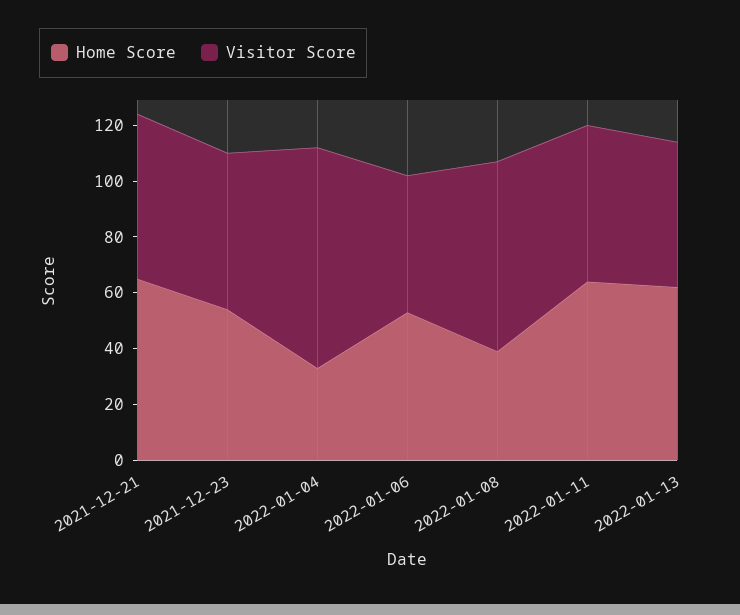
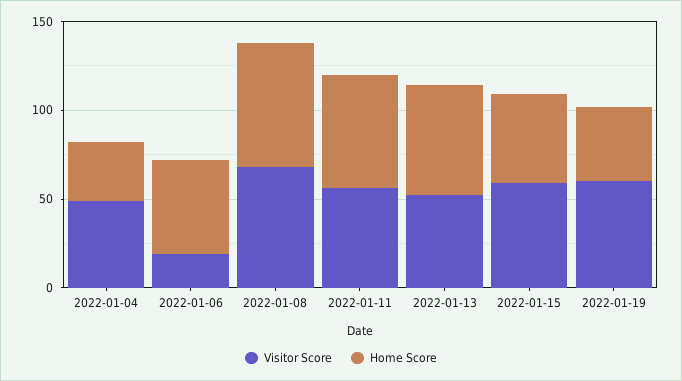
Home Score, 2021-12-21: 65 -> none
Visitor Score, 2021-12-21: 60 -> none
Home Score, 2021-12-23: 55 -> none
Visitor Score, 2021-12-23: 55 -> none
Visitor Score, 2022-01-04: 80 -> 50
Visitor Score, 2022-01-06: 50 -> 20
Home Score, 2022-01-08: 40 -> 70
Visitor Score, 2022-01-15: none -> 60
Home Score, 2022-01-15: none -> 50
Visitor Score, 2022-01-19: none -> 60
Home Score, 2022-01-19: none -> 40

